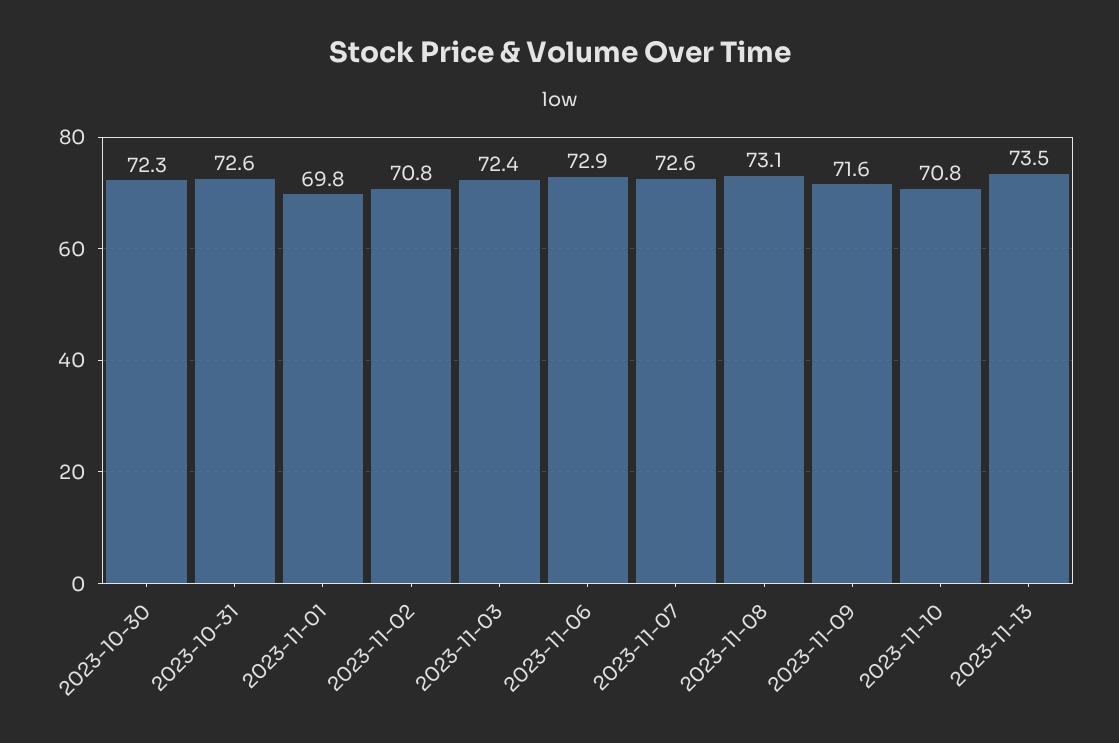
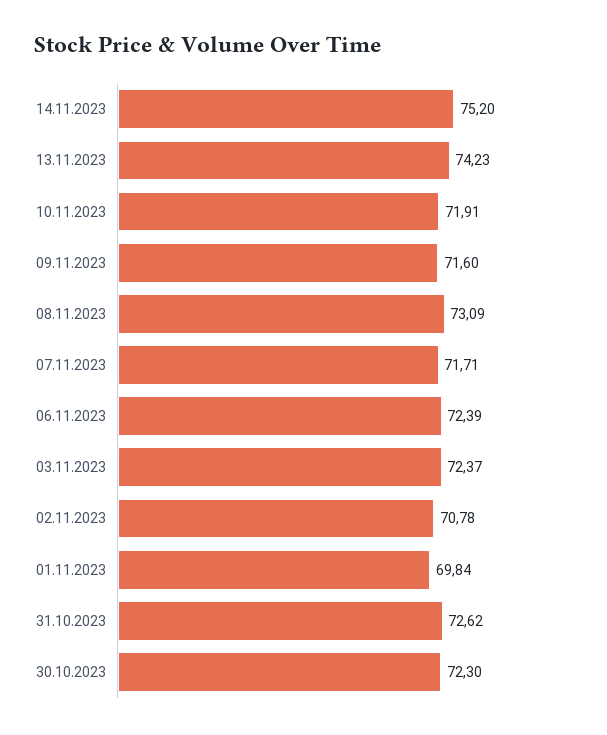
2023-11-06: 72.9 -> 72.39
2023-11-07: 72.6 -> 71.71
2023-11-10: 70.8 -> 71.91
2023-11-13: 73.5 -> 74.23
14.11.2023: none -> 75.2

